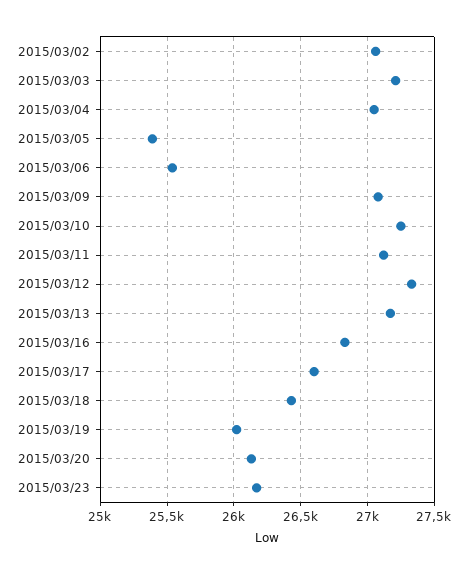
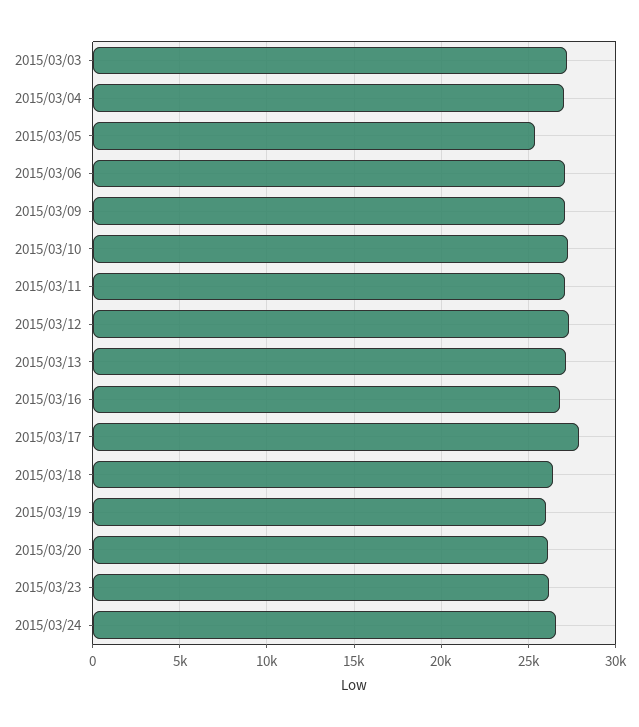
2015/03/02: 27050 -> none
2015/03/06: 25550 -> 27000
2015/03/17: 26600 -> 28000
2015/03/24: none -> 26500

